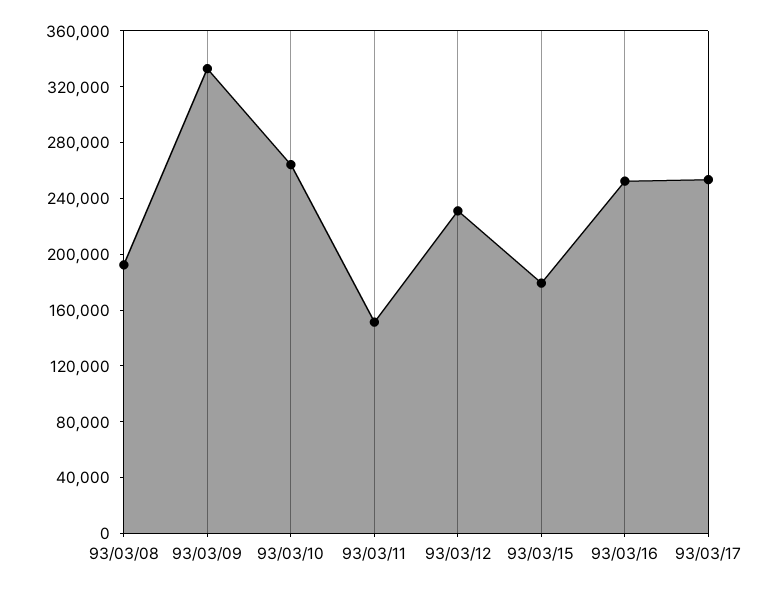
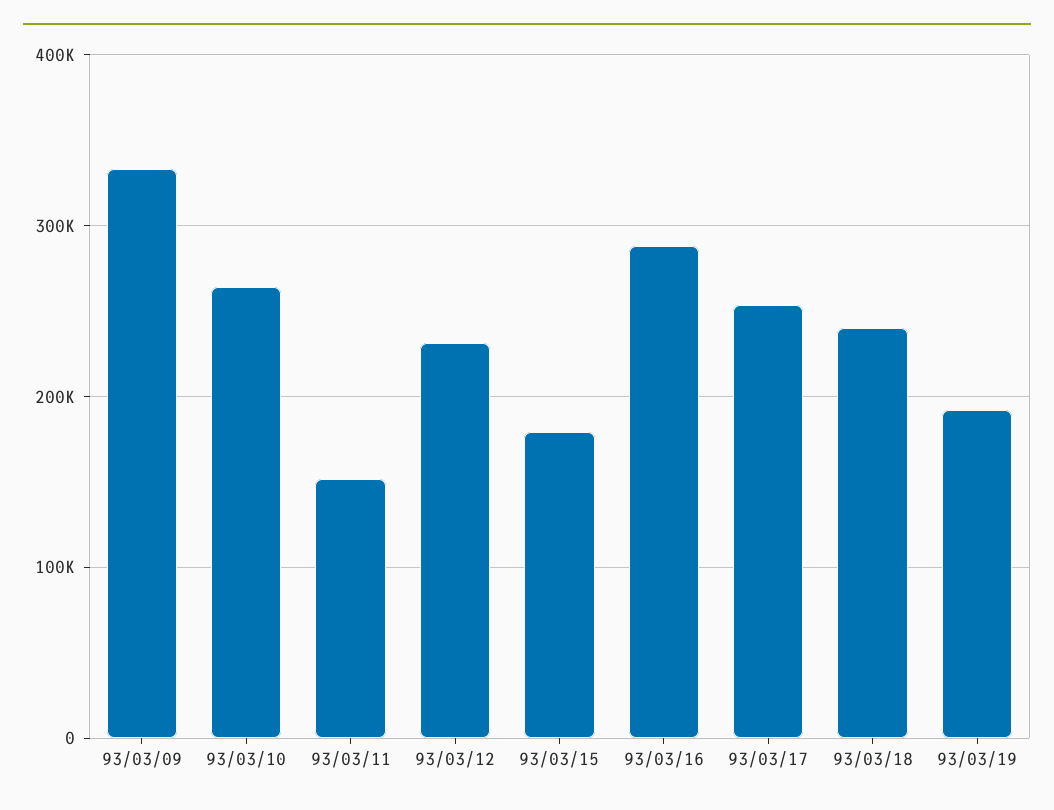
93/03/08: 190000 -> none
93/03/16: 250000 -> 290000
93/03/18: none -> 240000
93/03/19: none -> 190000

